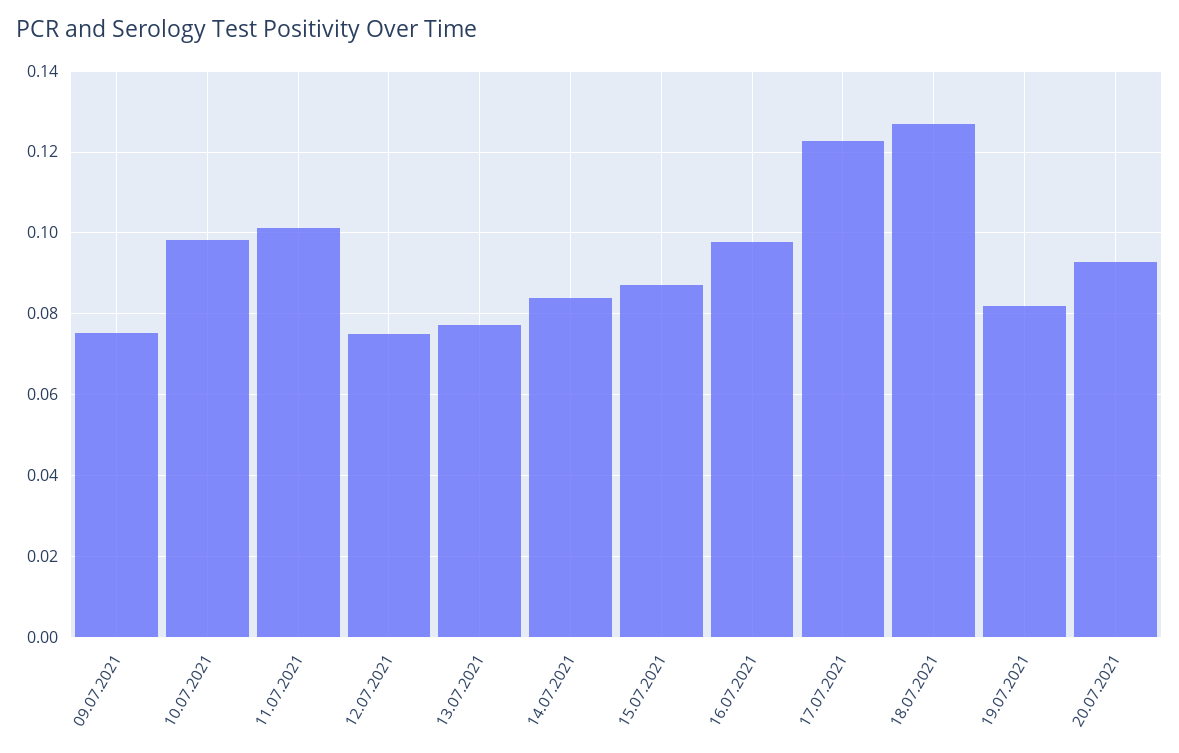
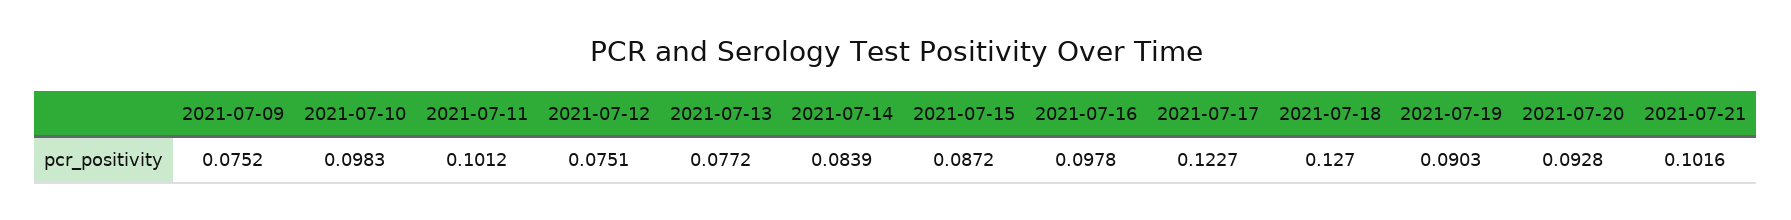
19.07.2021: 0.082 -> 0.0903
2021-07-21: none -> 0.1016

